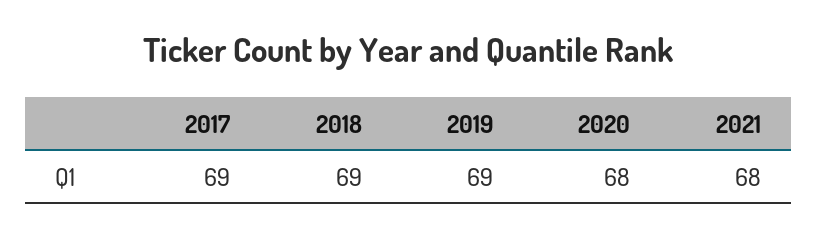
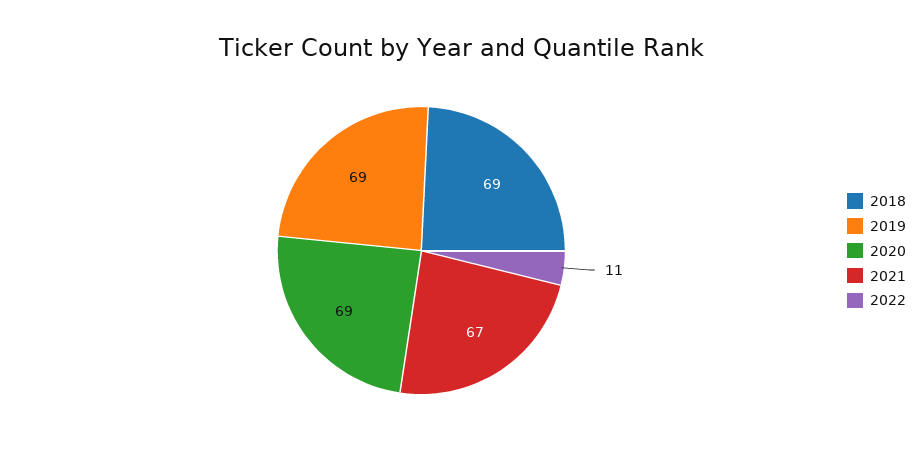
2017: 69 -> none
2020: 68 -> 69
2021: 68 -> 67
2022: none -> 11

